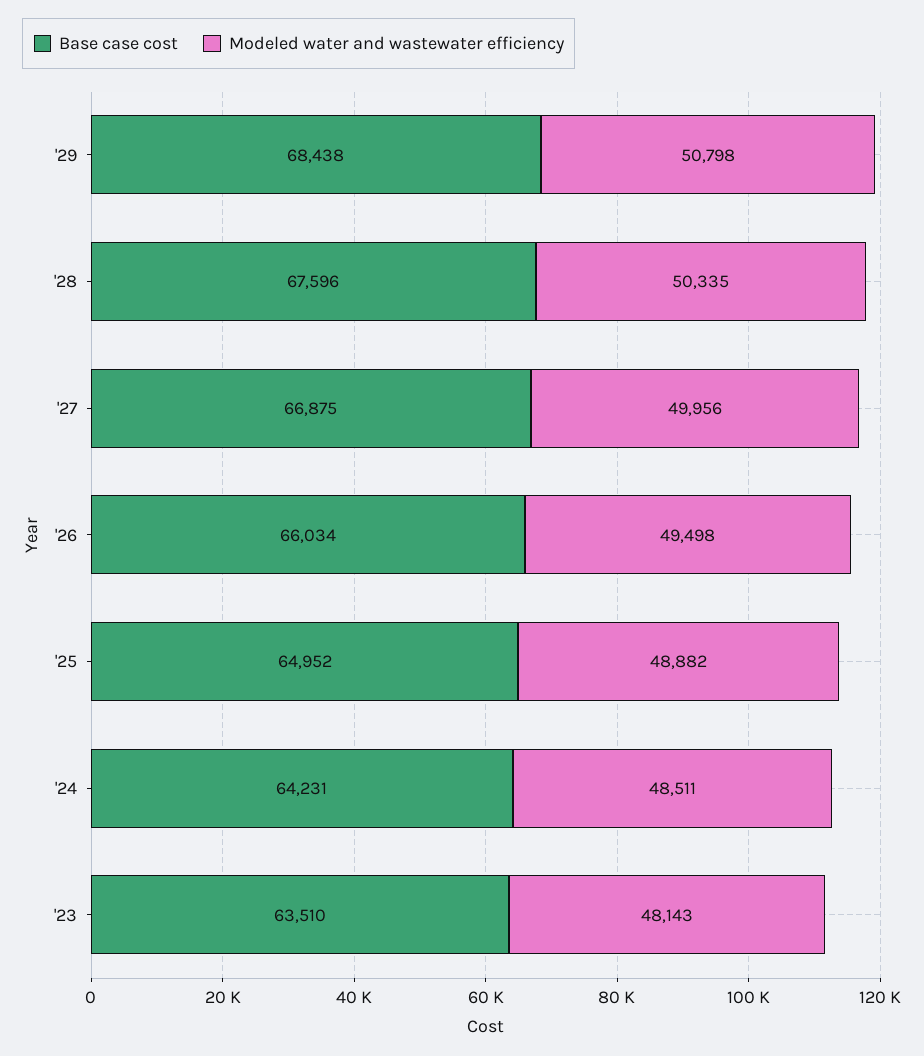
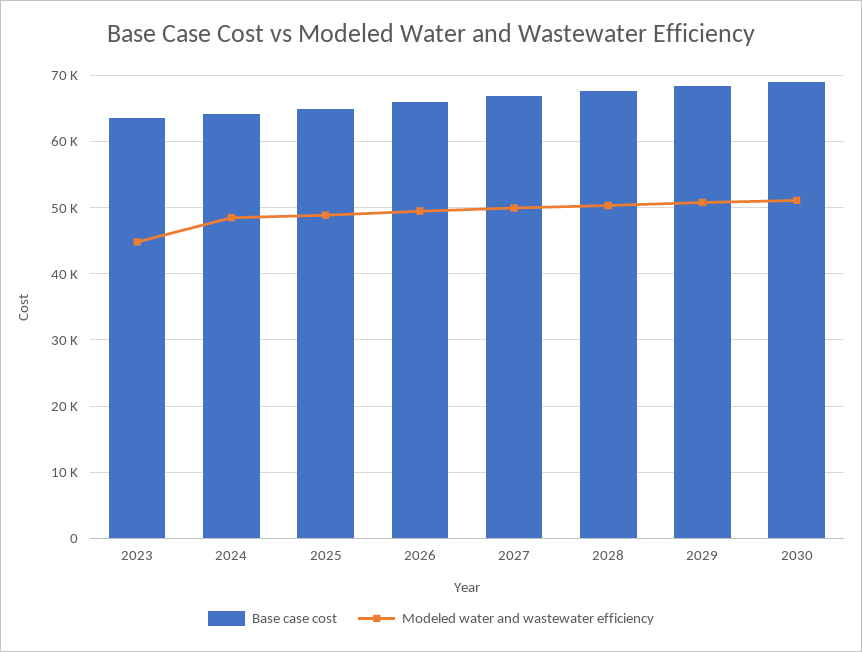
Modeled water and wastewater efficiency, '23: 48143 -> 45000
Base case cost, 2030: none -> 69000
Modeled water and wastewater efficiency, 2030: none -> 51000

